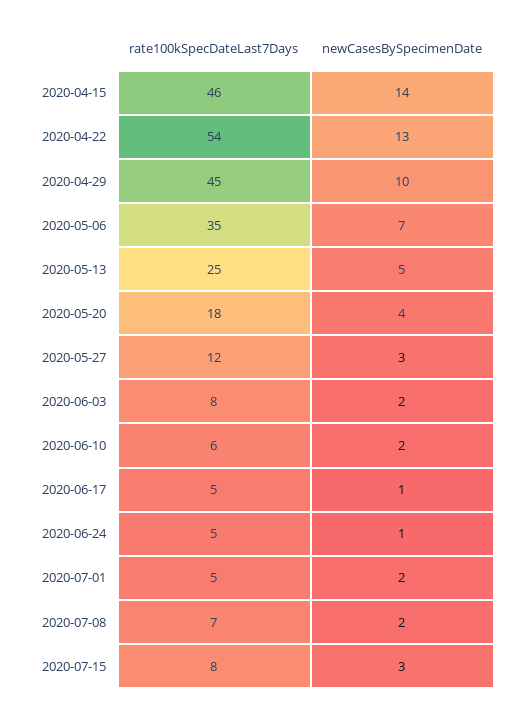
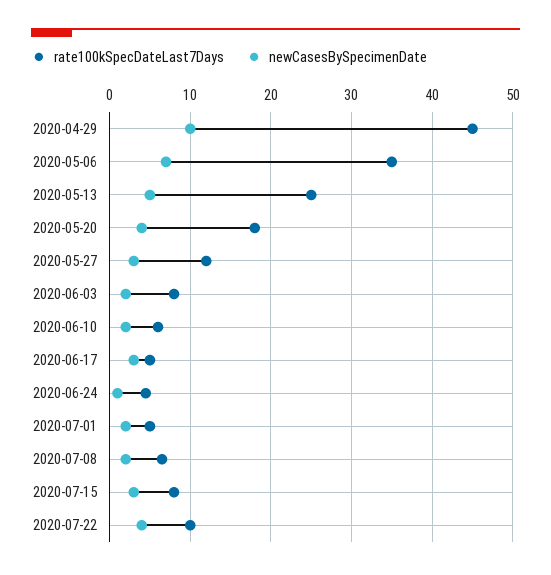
rate100kSpecDateLast7Days, 2020-04-15: 46 -> none
newCasesBySpecimenDate, 2020-04-15: 14 -> none
rate100kSpecDateLast7Days, 2020-04-22: 54 -> none
newCasesBySpecimenDate, 2020-04-22: 13 -> none
newCasesBySpecimenDate, 2020-06-17: 1 -> 3
rate100kSpecDateLast7Days, 2020-07-22: none -> 10
newCasesBySpecimenDate, 2020-07-22: none -> 4

